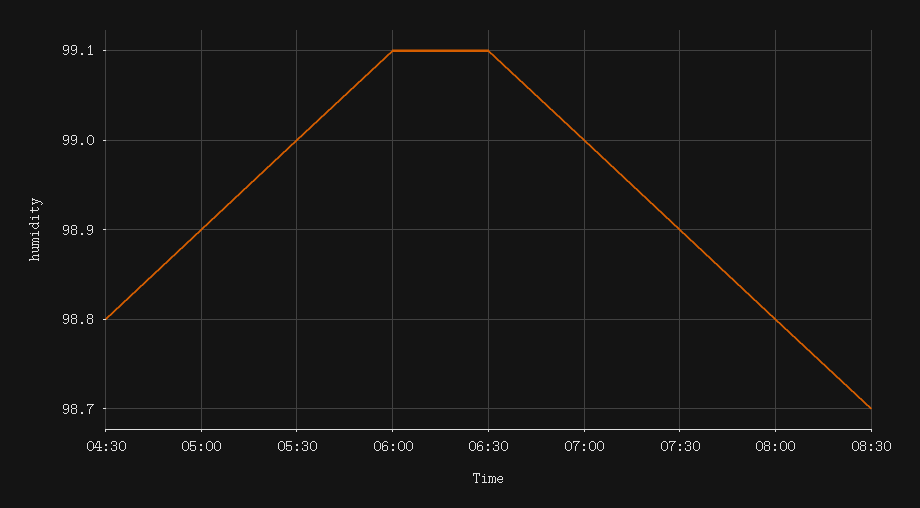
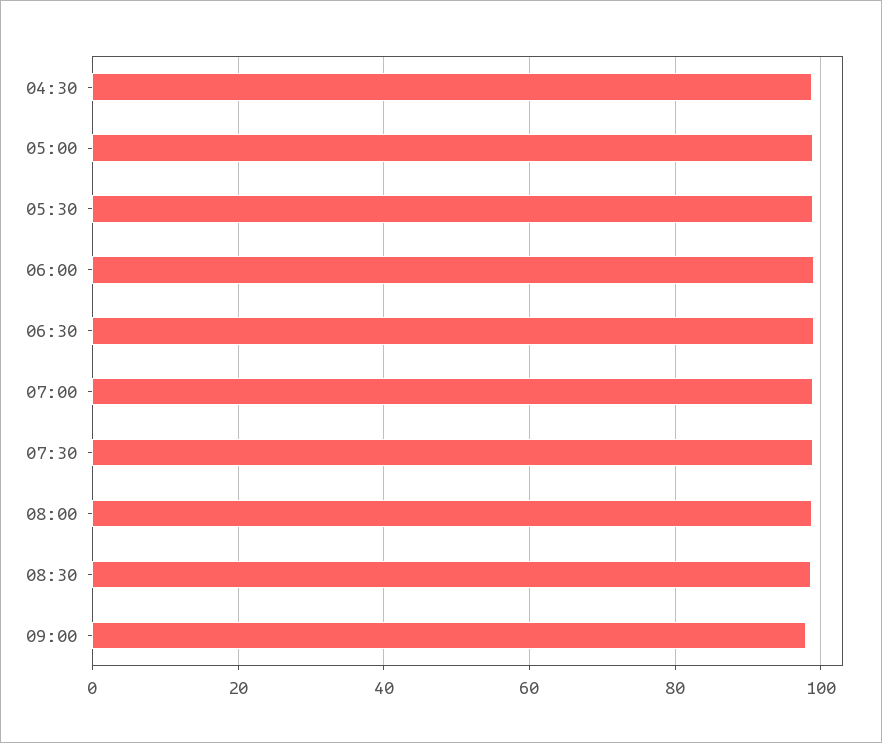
09:00: none -> 98

